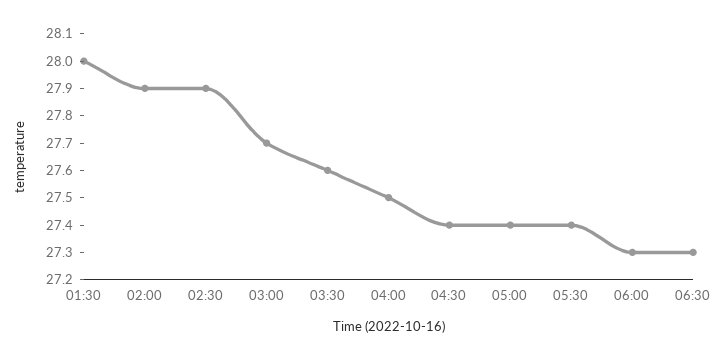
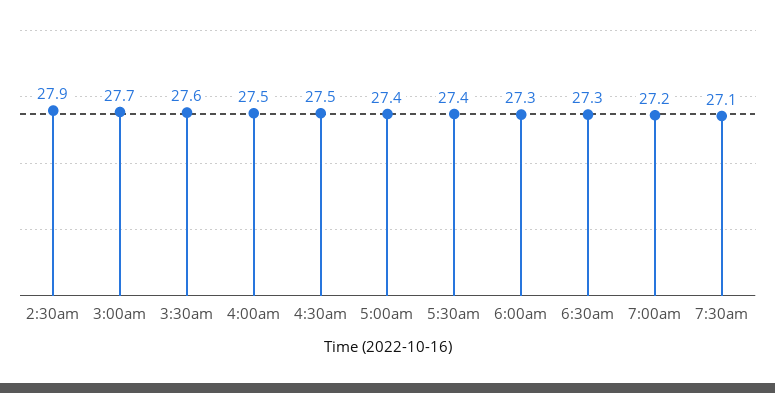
01:30: 28 -> none
02:00: 27.9 -> none
04:30: 27.4 -> 27.5
7:00am: none -> 27.2
7:30am: none -> 27.1

